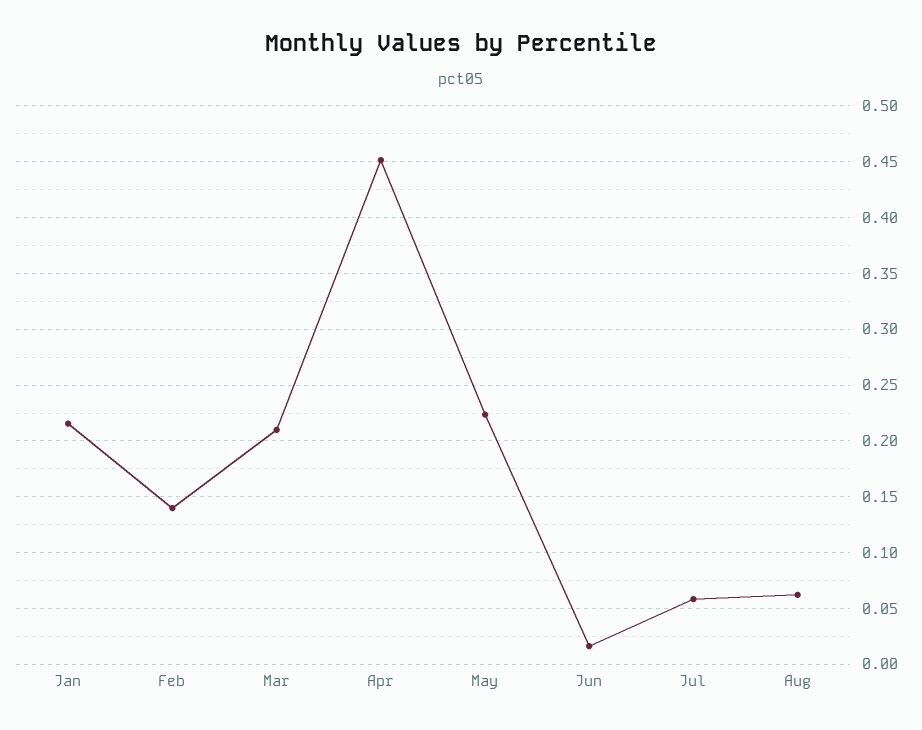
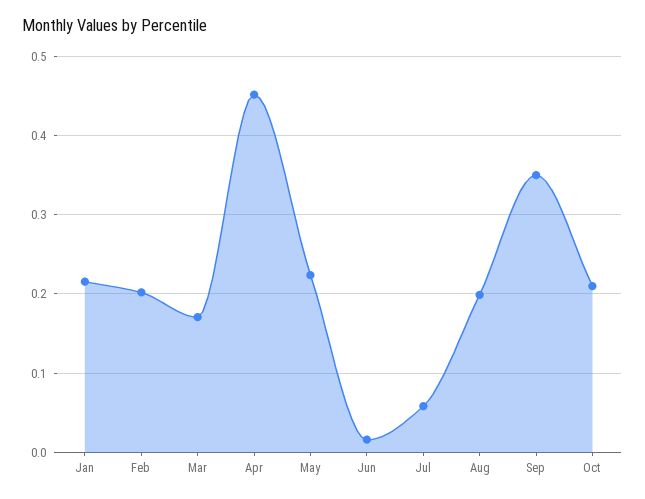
Feb: 0.14 -> 0.2
Mar: 0.21 -> 0.17
Aug: 0.06 -> 0.2
Sep: none -> 0.35
Oct: none -> 0.21

